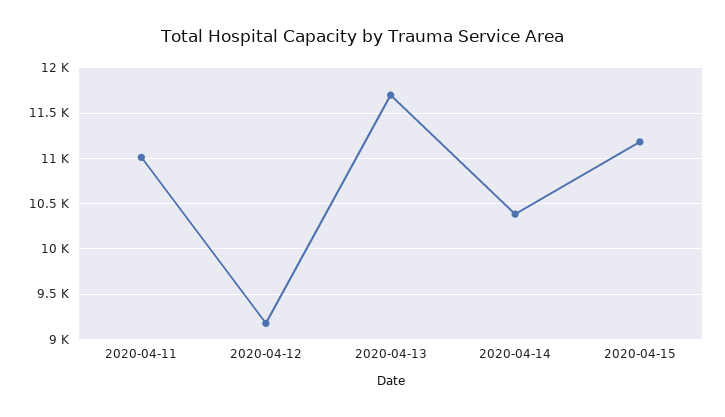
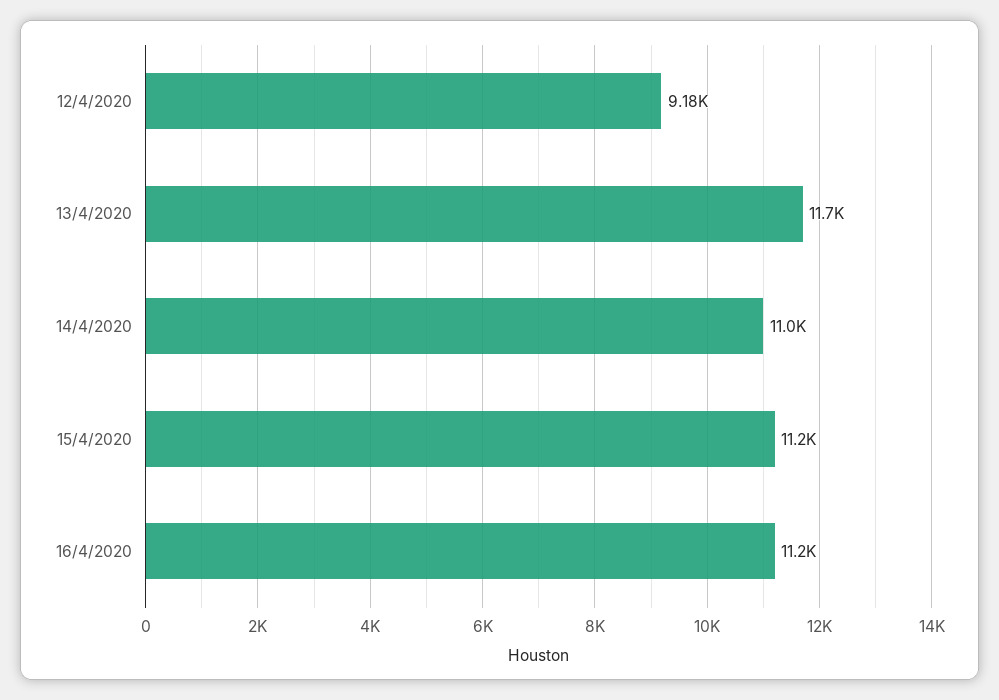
2020-04-11: 11000 -> none
2020-04-14: 10400 -> 11000
16/4/2020: none -> 11200

